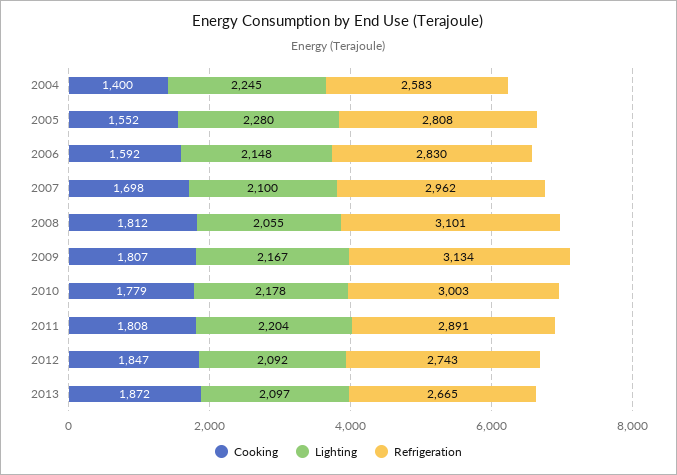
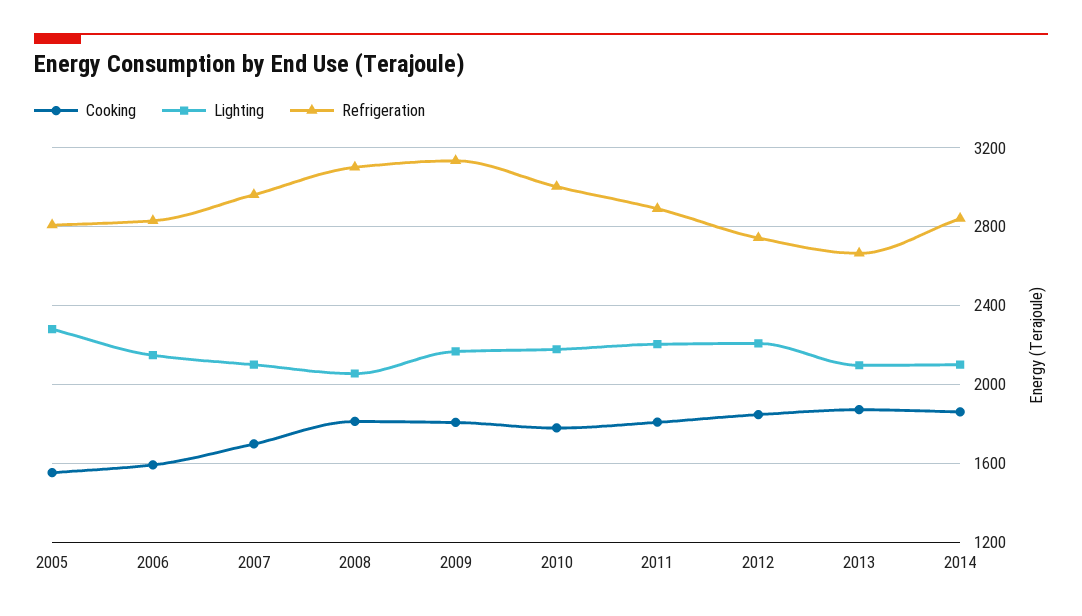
Cooking, 2004: 1400 -> none
Lighting, 2004: 2245 -> none
Refrigeration, 2004: 2583 -> none
Lighting, 2012: 2092 -> 2200
Cooking, 2014: none -> 1850
Lighting, 2014: none -> 2100
Refrigeration, 2014: none -> 2850

